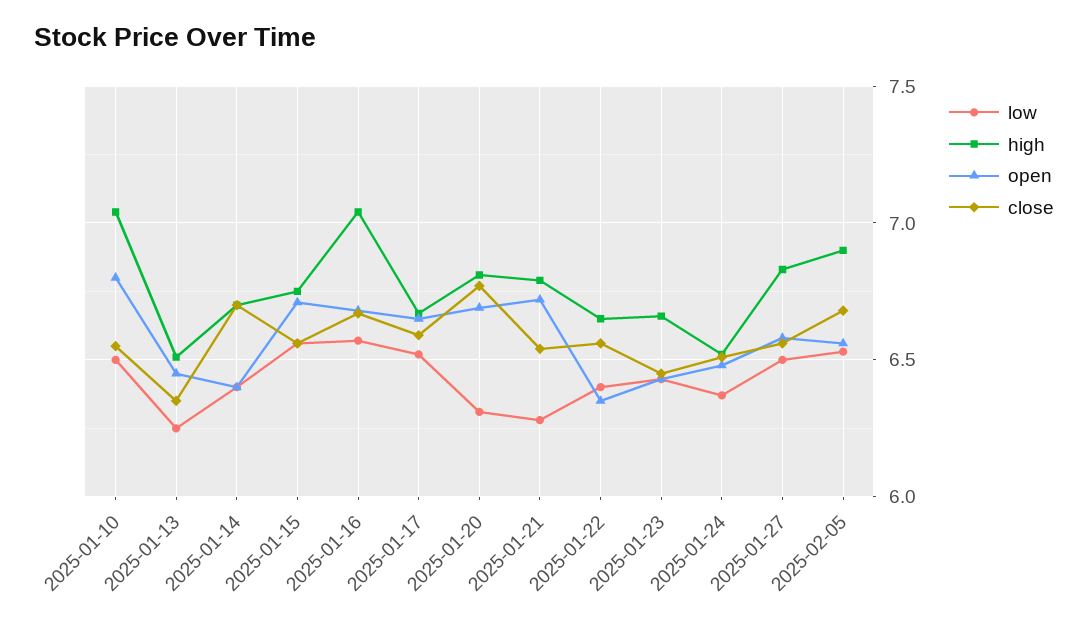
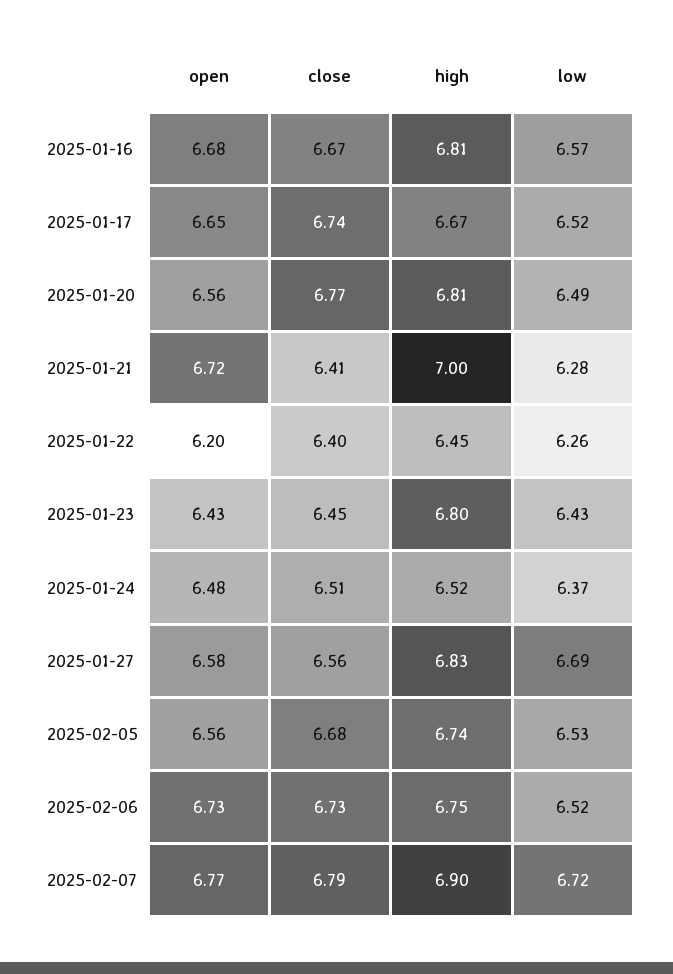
low, 2025-01-10: 6.5 -> none
high, 2025-01-10: 7.05 -> none
open, 2025-01-10: 6.8 -> none
close, 2025-01-10: 6.55 -> none
low, 2025-01-13: 6.25 -> none
high, 2025-01-13: 6.5 -> none
open, 2025-01-13: 6.45 -> none
close, 2025-01-13: 6.35 -> none
low, 2025-01-14: 6.4 -> none
high, 2025-01-14: 6.7 -> none
open, 2025-01-14: 6.4 -> none
close, 2025-01-14: 6.7 -> none
low, 2025-01-15: 6.55 -> none
high, 2025-01-15: 6.75 -> none
open, 2025-01-15: 6.7 -> none
close, 2025-01-15: 6.55 -> none
high, 2025-01-16: 7.05 -> 6.81
close, 2025-01-17: 6.6 -> 6.74
low, 2025-01-20: 6.3 -> 6.49
open, 2025-01-20: 6.7 -> 6.56
high, 2025-01-21: 6.8 -> 7
close, 2025-01-21: 6.55 -> 6.41
low, 2025-01-22: 6.4 -> 6.26
high, 2025-01-22: 6.65 -> 6.45
open, 2025-01-22: 6.35 -> 6.2
close, 2025-01-22: 6.55 -> 6.4
high, 2025-01-23: 6.65 -> 6.8
low, 2025-01-27: 6.5 -> 6.69
high, 2025-02-05: 6.9 -> 6.74
open, 2025-02-06: none -> 6.73
close, 2025-02-06: none -> 6.73
high, 2025-02-06: none -> 6.75
low, 2025-02-06: none -> 6.52
open, 2025-02-07: none -> 6.77
close, 2025-02-07: none -> 6.79
high, 2025-02-07: none -> 6.9
low, 2025-02-07: none -> 6.72

